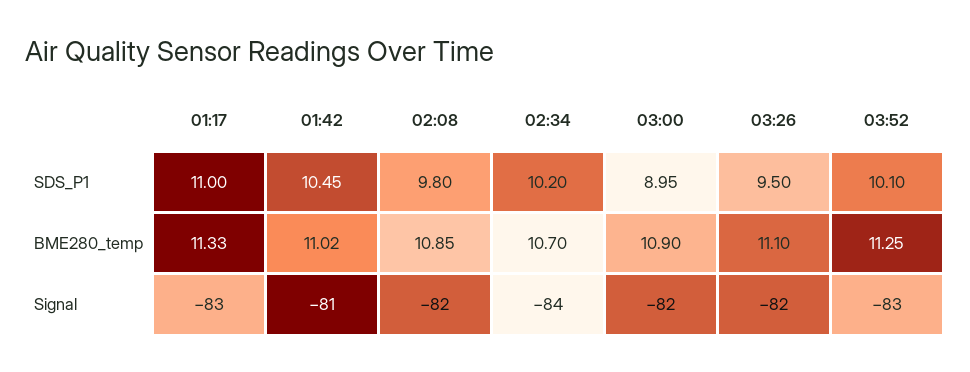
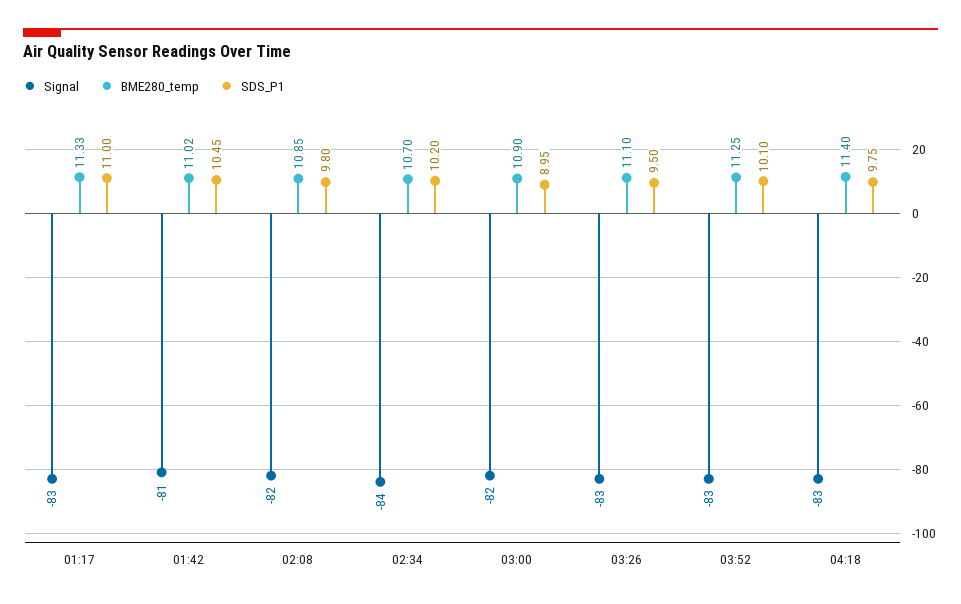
Signal, 03:26: -82 -> -83
Signal, 04:18: none -> -83
BME280_temp, 04:18: none -> 11.4
SDS_P1, 04:18: none -> 9.75

